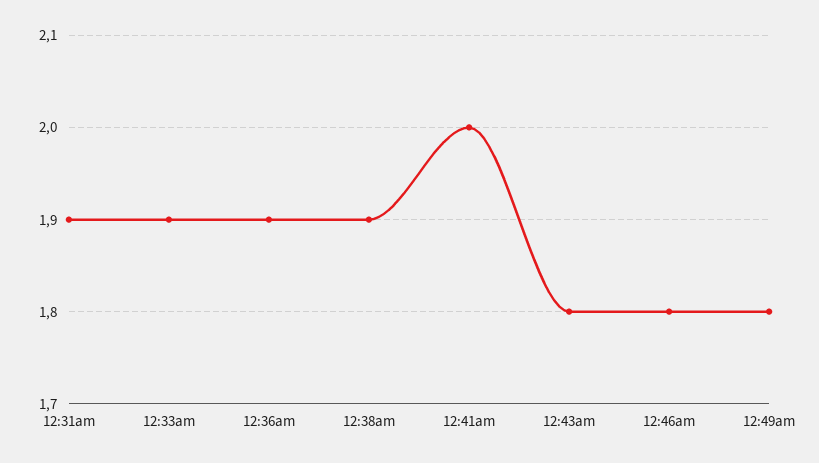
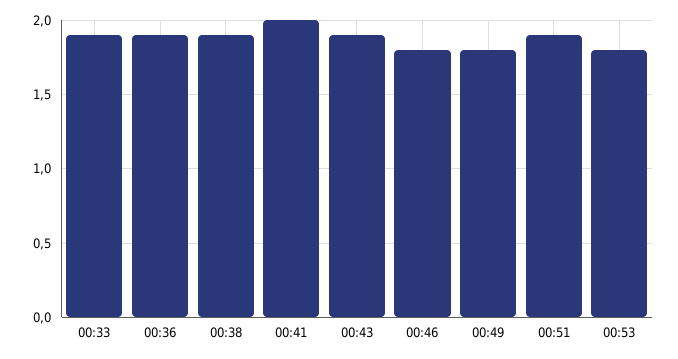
12:31am: 1.9 -> none
12:43am: 1.8 -> 1.9
00:51: none -> 1.9
00:53: none -> 1.8

